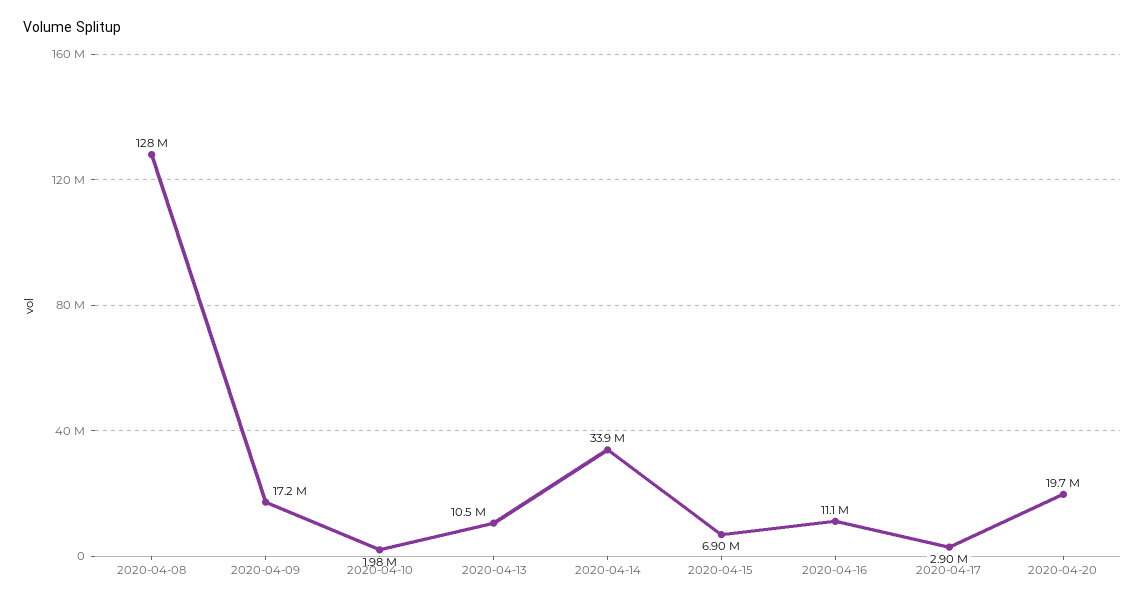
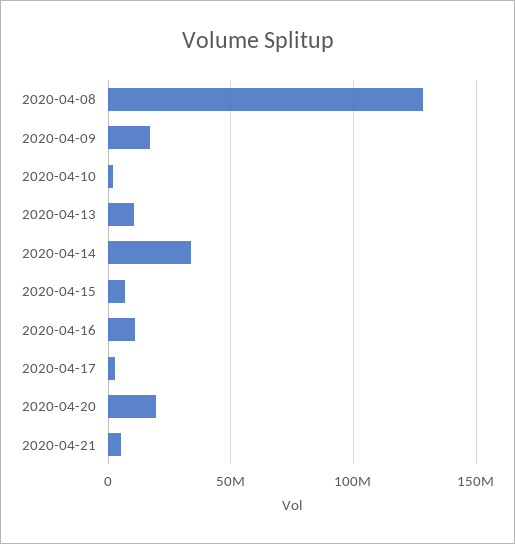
2020-04-21: none -> 5000000

